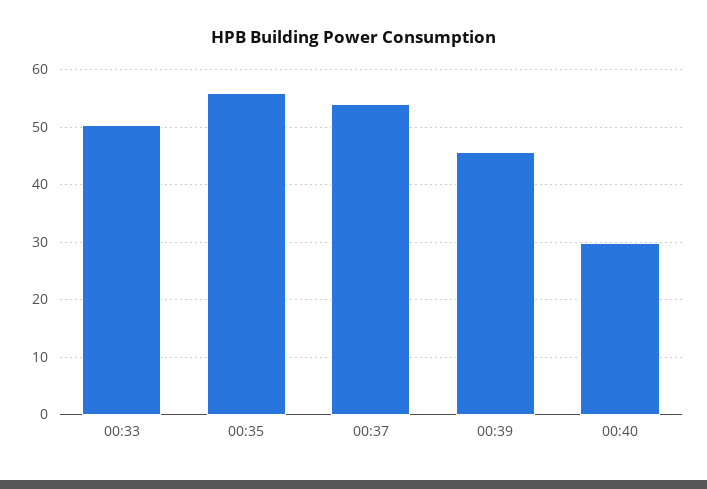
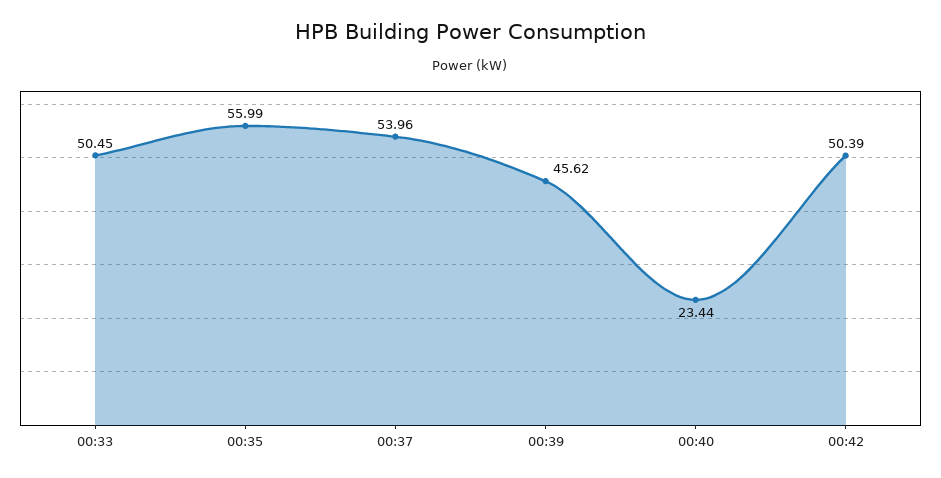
00:40: 30 -> 23.44
00:42: none -> 50.39

